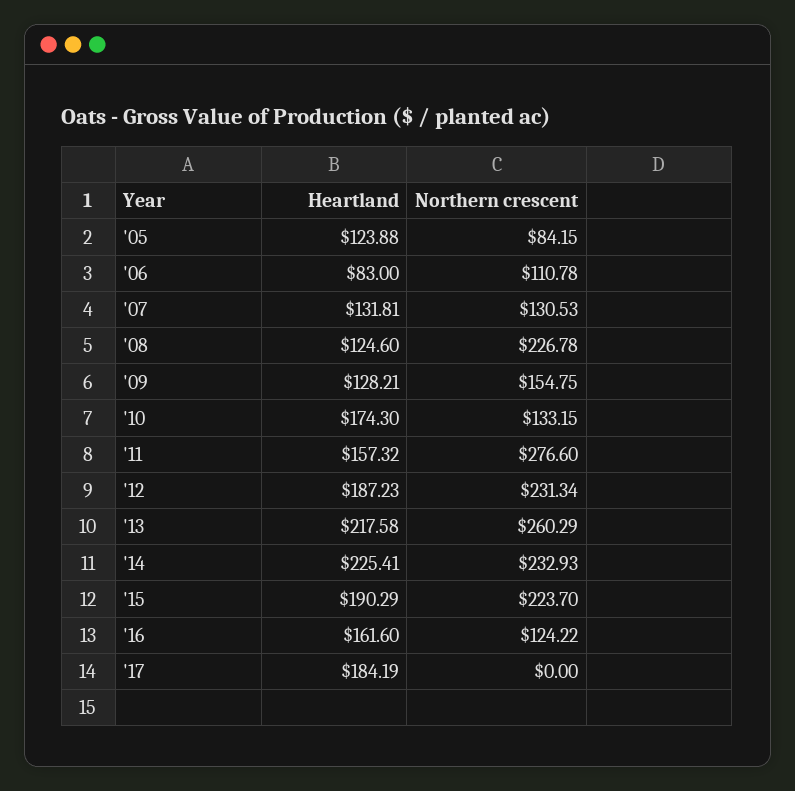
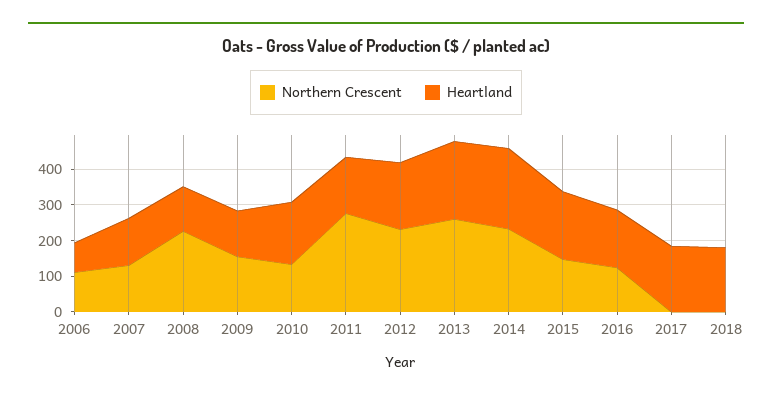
Heartland, '05: 123.88 -> none
Northern crescent, '05: 84.15 -> none
Northern crescent, '15: 223.7 -> 150
Northern crescent, 2018: none -> 0
Heartland, 2018: none -> 175

